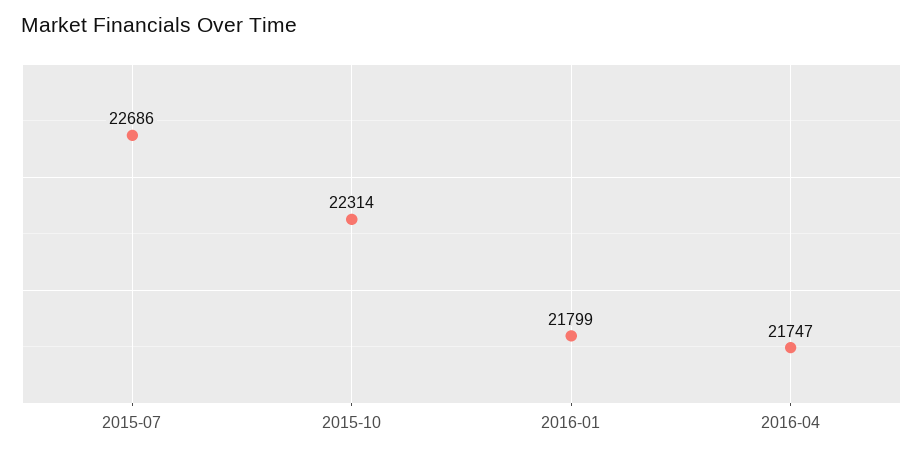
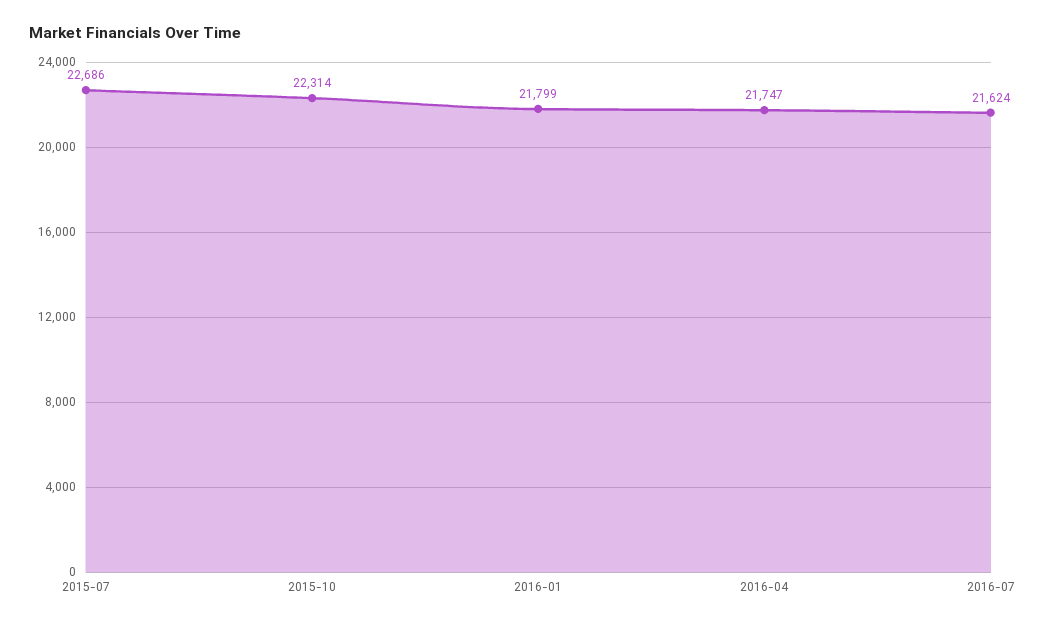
2016-07: none -> 21624

